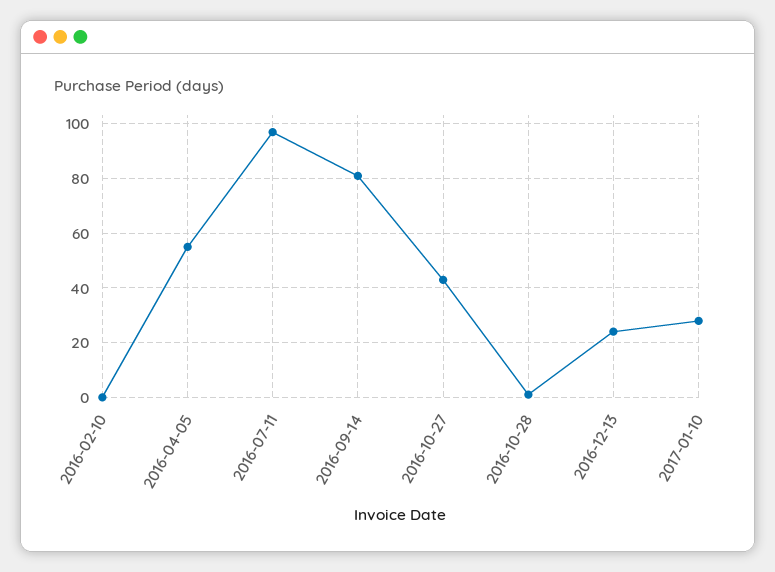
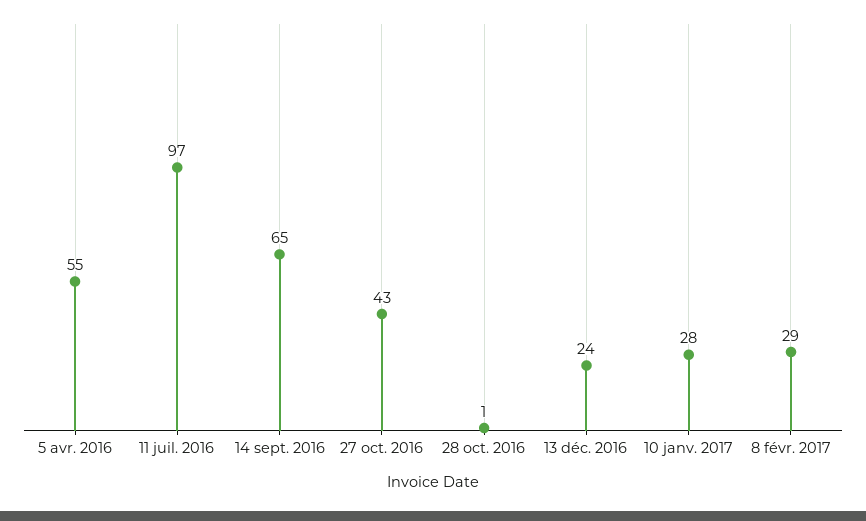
2016-02-10: 0 -> none
2016-09-14: 80 -> 65
8 févr. 2017: none -> 29

